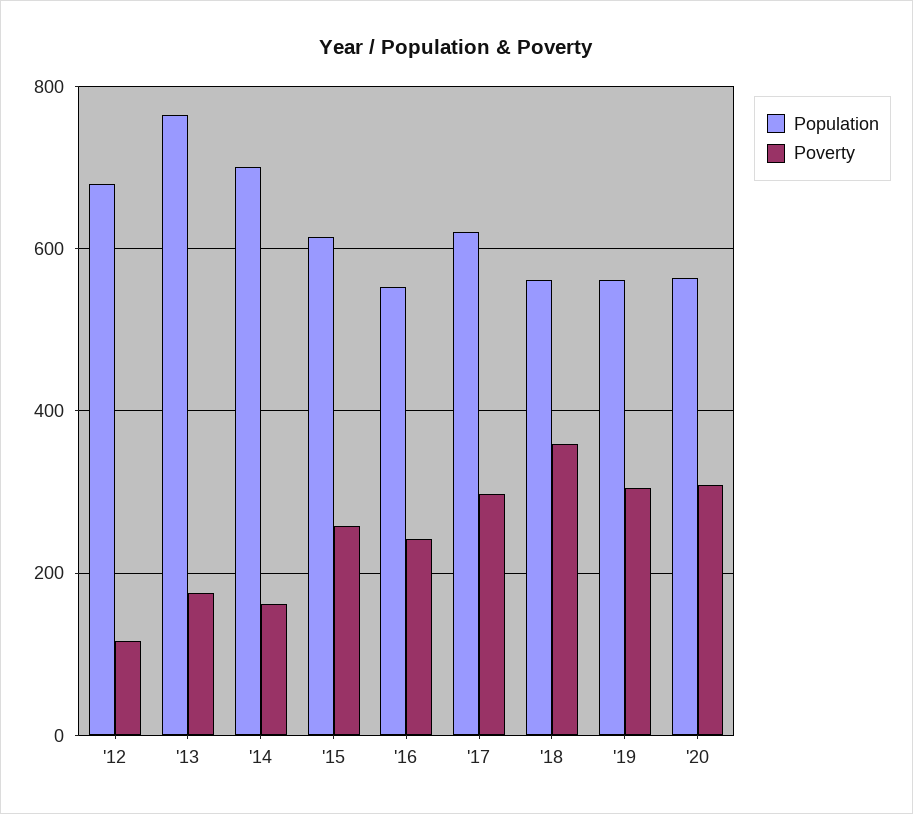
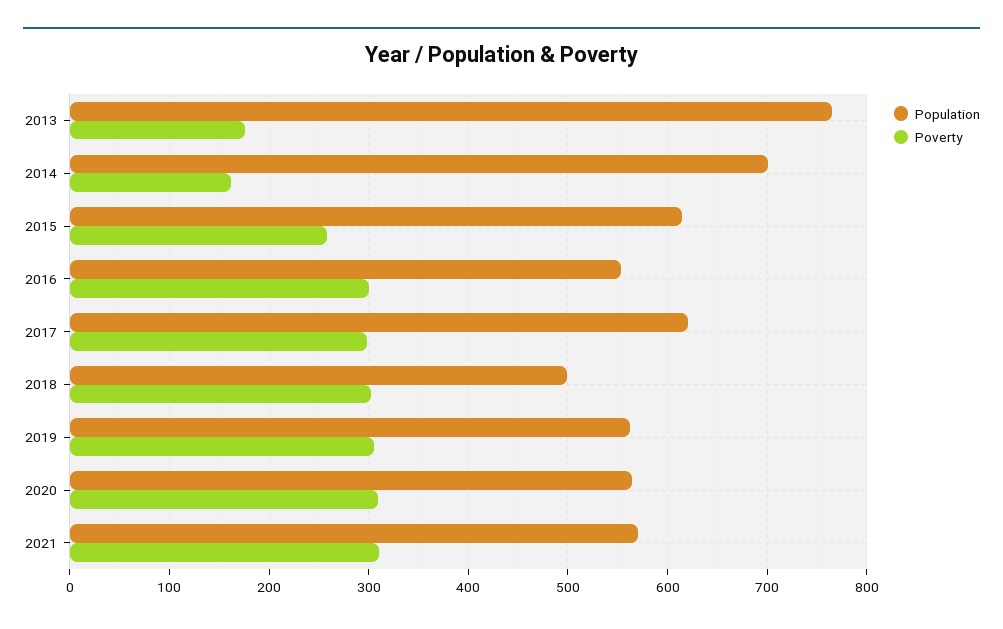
Population, '12: 680 -> none
Poverty, '12: 120 -> none
Poverty, '16: 240 -> 300
Population, '18: 560 -> 500
Poverty, '18: 360 -> 300
Population, 2021: none -> 570
Poverty, 2021: none -> 310

